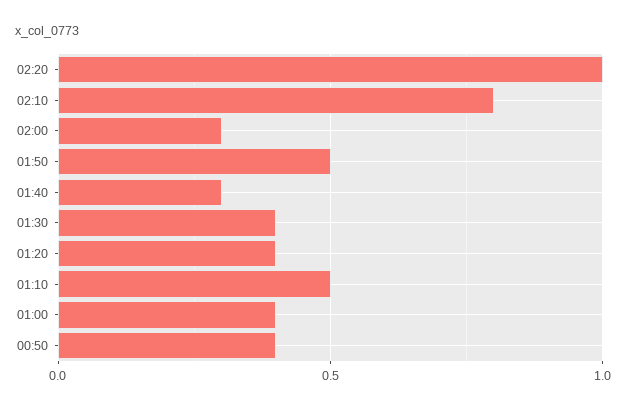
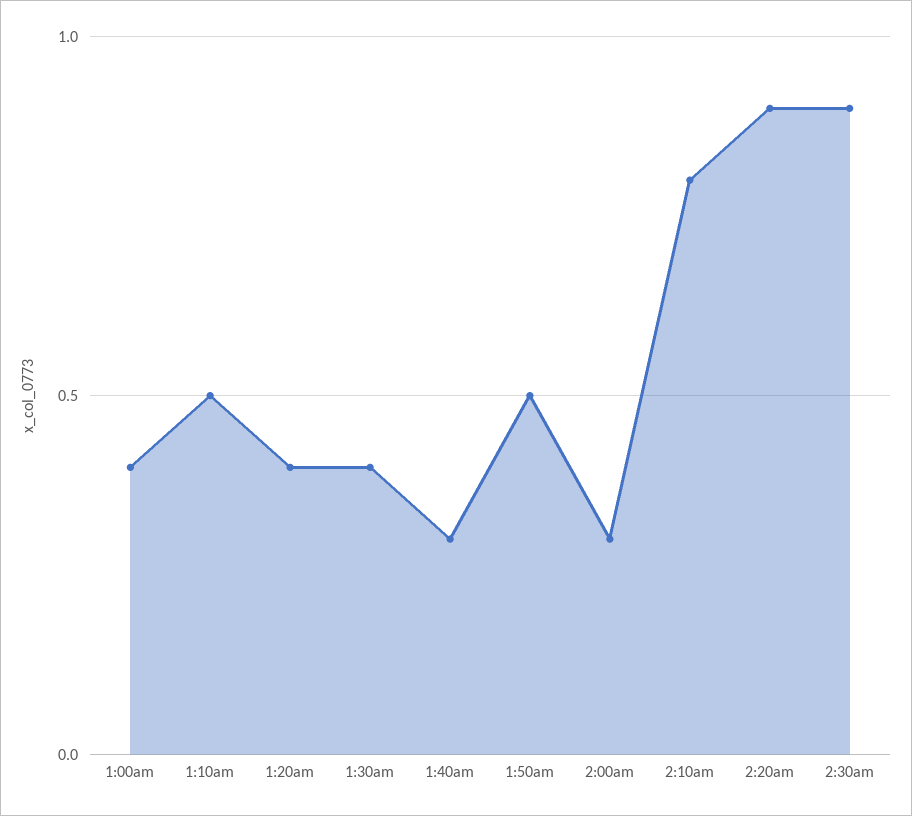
02:20: 1 -> 0.9
00:50: 0.4 -> none
2:30am: none -> 0.9

